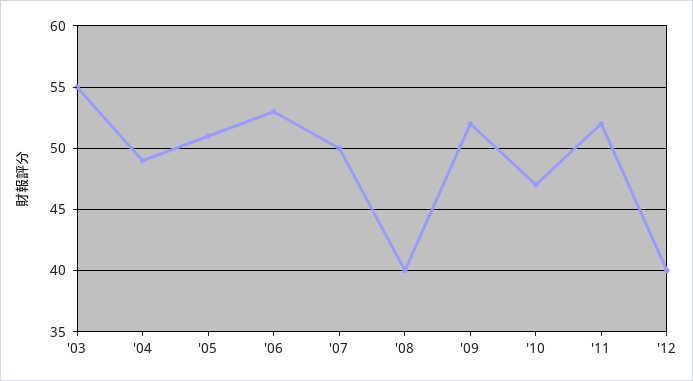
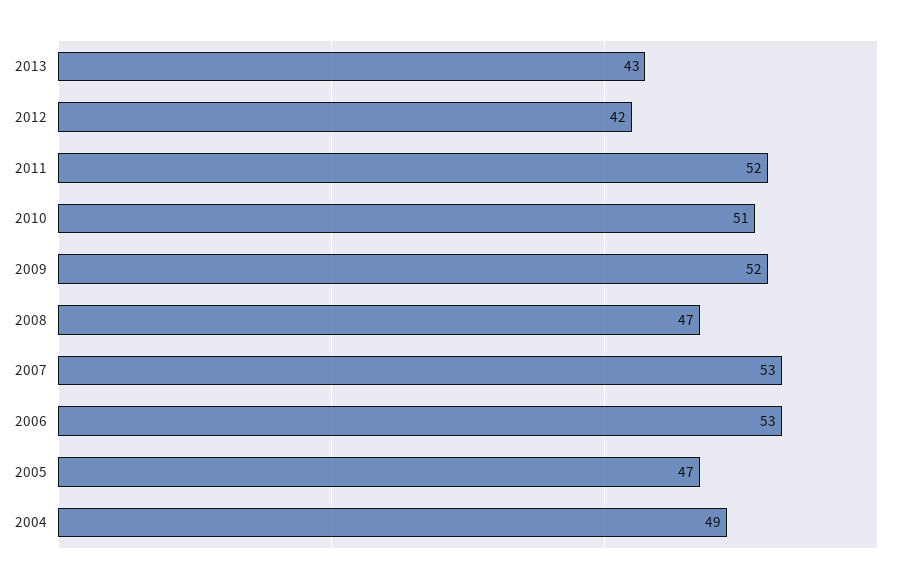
'03: 55 -> none
'05: 51 -> 47
'07: 50 -> 53
'08: 40 -> 47
'10: 47 -> 51
'12: 40 -> 42
2013: none -> 43

